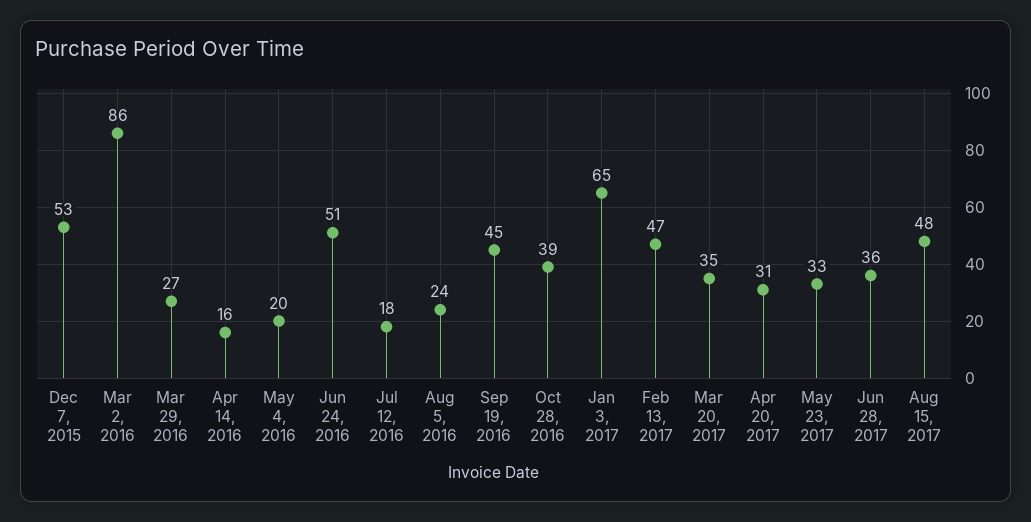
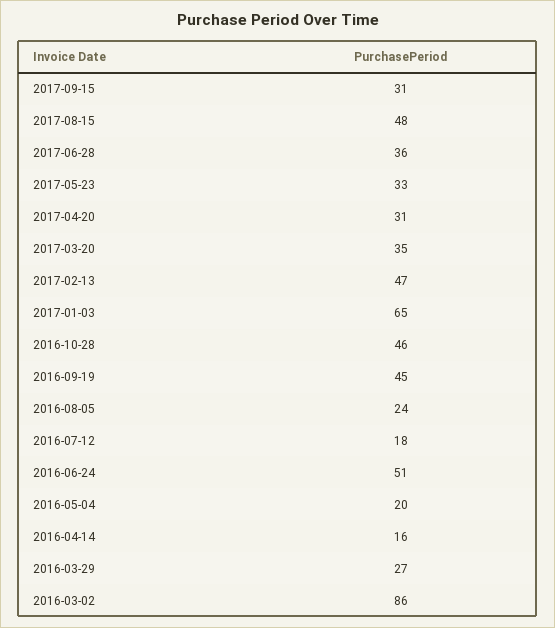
Dec 7, 2015: 53 -> none
Oct 28, 2016: 39 -> 46
2017-09-15: none -> 31

